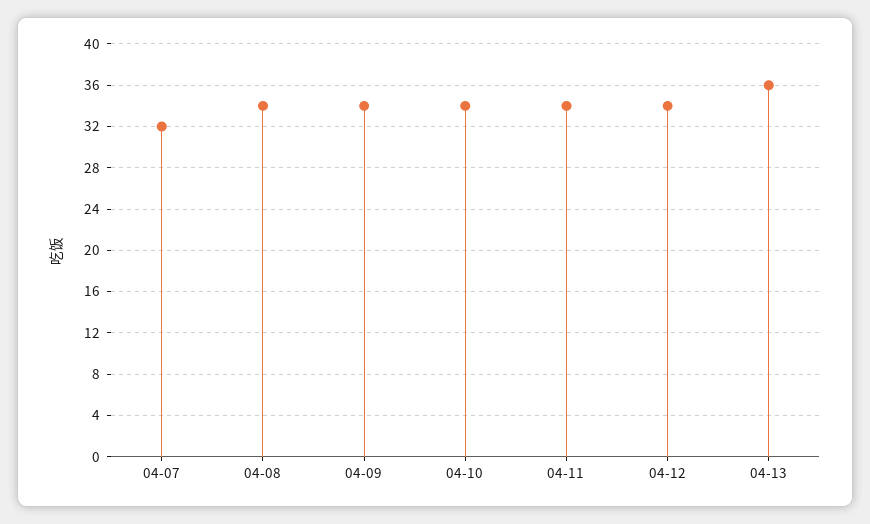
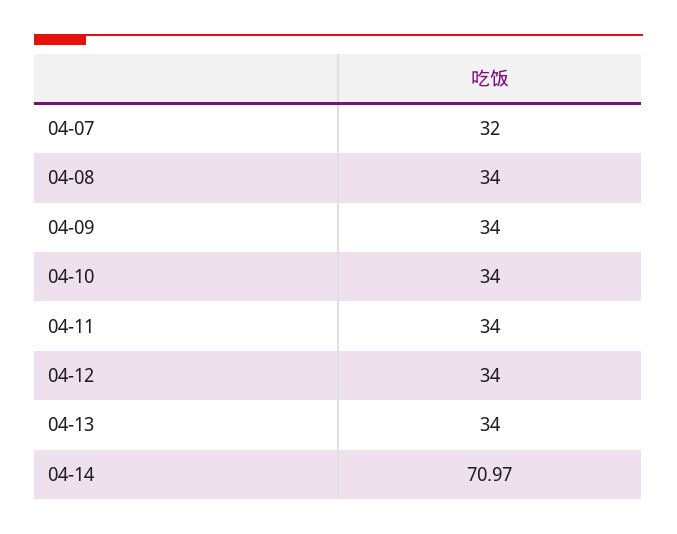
04-13: 36 -> 34
04-14: none -> 70.97

